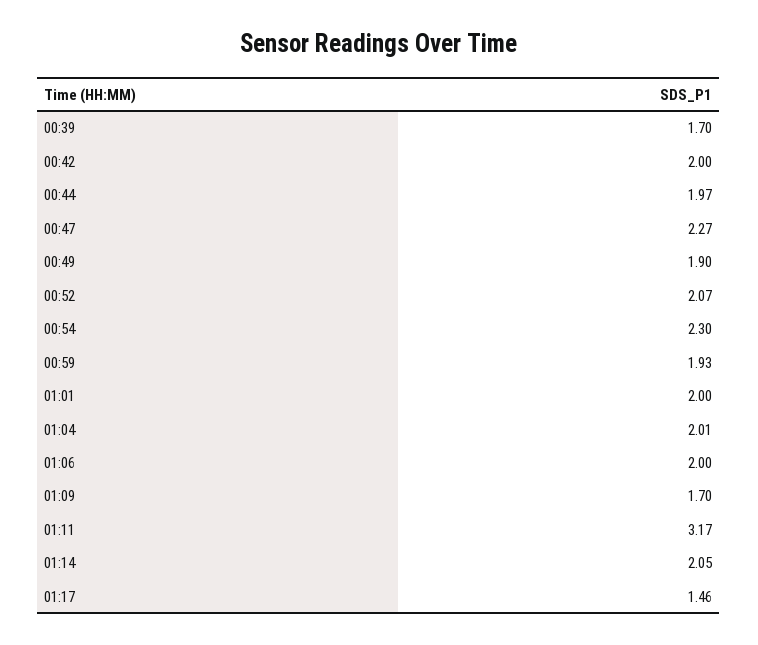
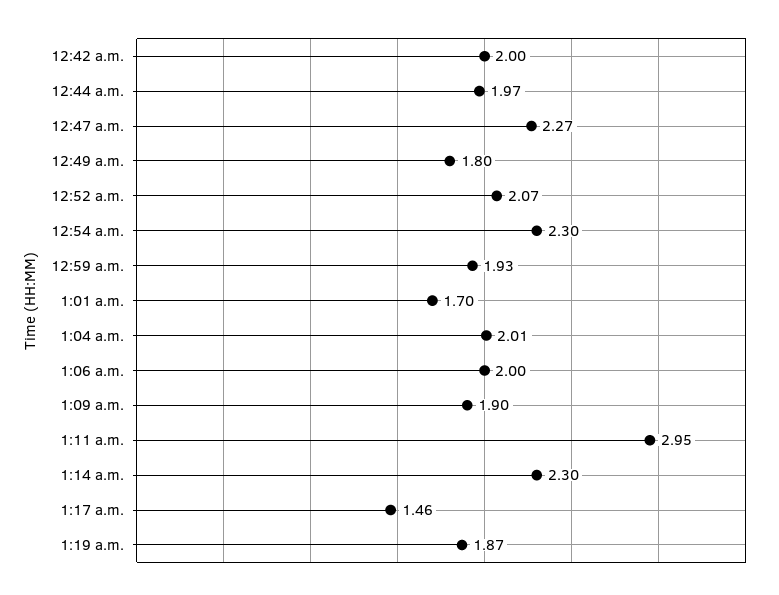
00:39: 1.7 -> none
00:49: 1.9 -> 1.8
01:01: 2 -> 1.7
01:09: 1.7 -> 1.9
01:11: 3.17 -> 2.95
01:14: 2.05 -> 2.3
1:19 a.m.: none -> 1.87

